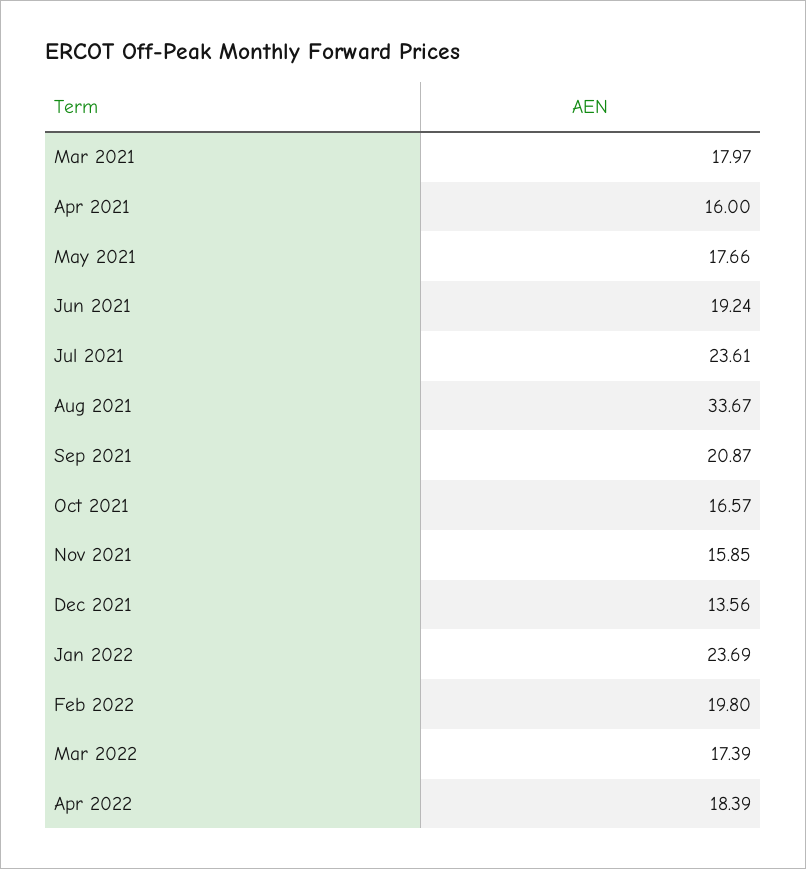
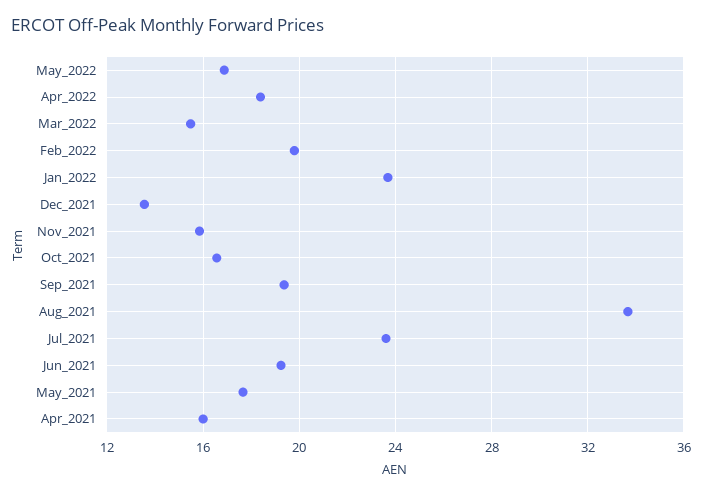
Mar 2021: 17.97 -> none
Sep 2021: 20.87 -> 19.5
Mar 2022: 17.39 -> 15.5
May_2022: none -> 17

